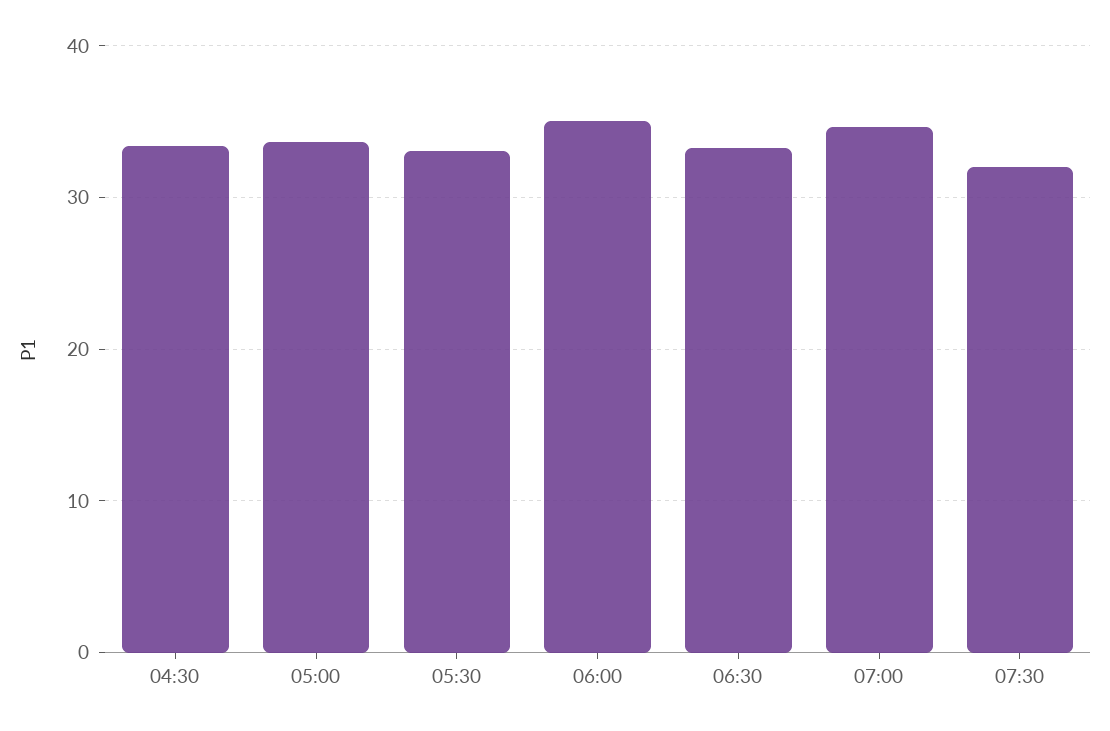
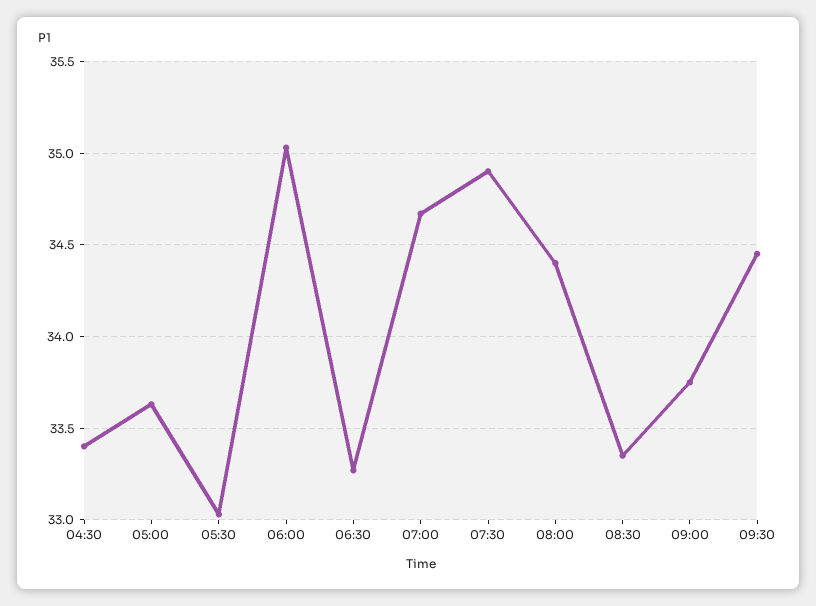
07:30: 32 -> 34.9
08:00: none -> 34.4
08:30: none -> 33.35
09:00: none -> 33.75
09:30: none -> 34.45

